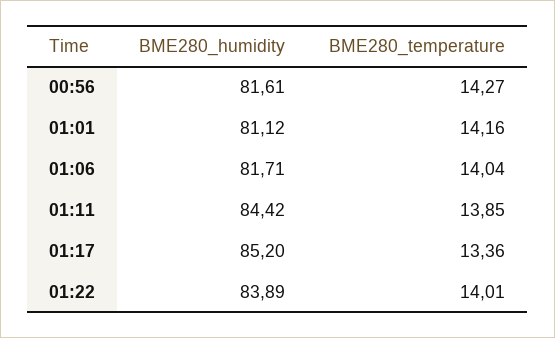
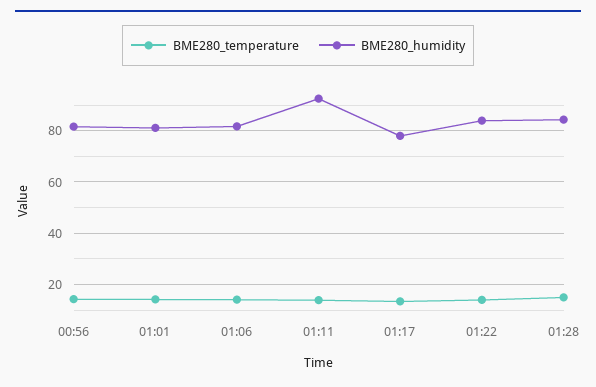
BME280_humidity, 01:11: 84.42 -> 92.5
BME280_humidity, 01:17: 85.2 -> 77.5
BME280_temperature, 01:28: none -> 15
BME280_humidity, 01:28: none -> 85

